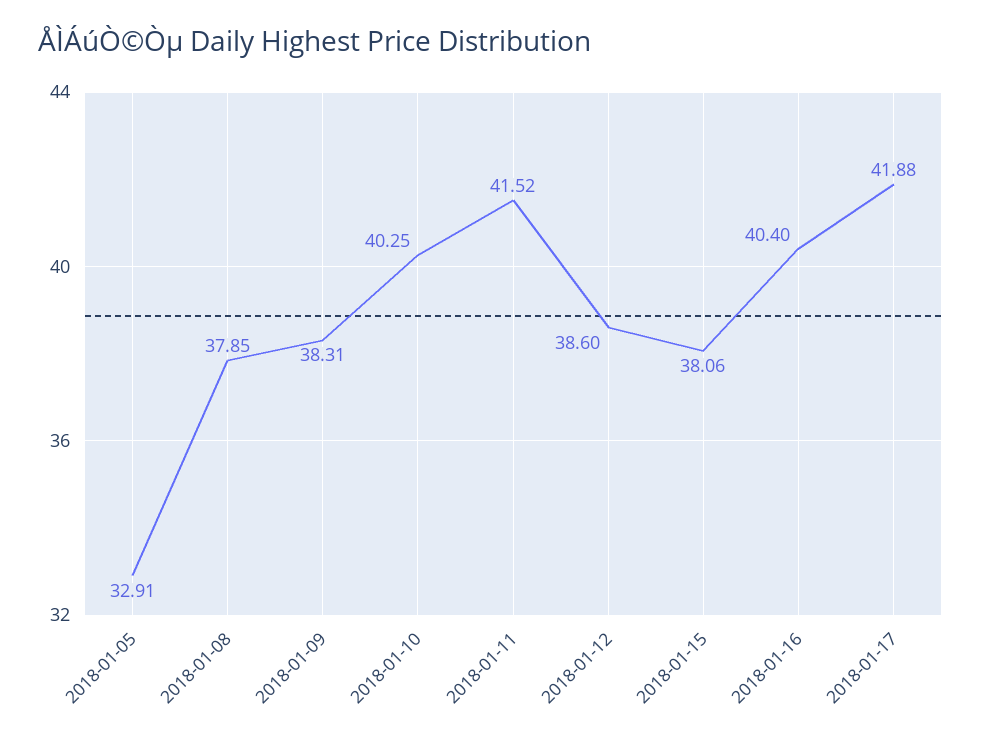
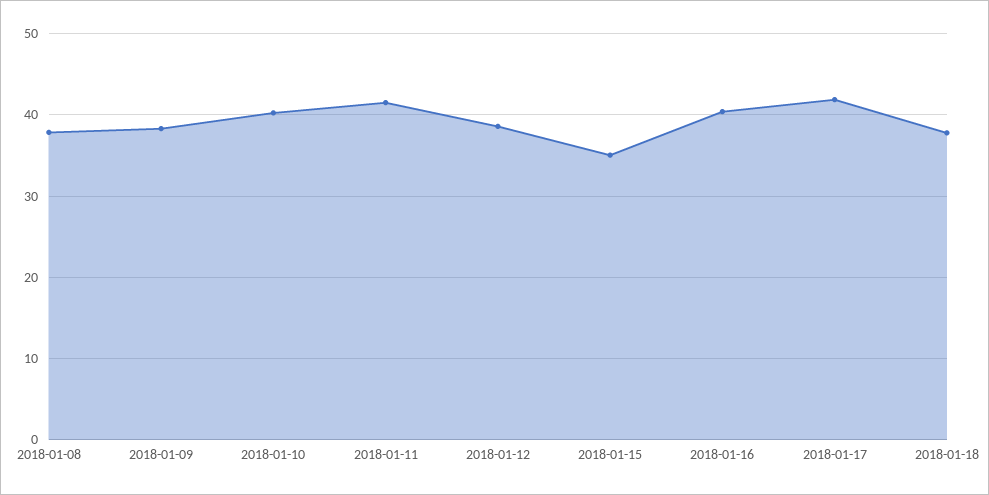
2018-01-05: 32.91 -> none
2018-01-15: 38.06 -> 35
2018-01-18: none -> 38

